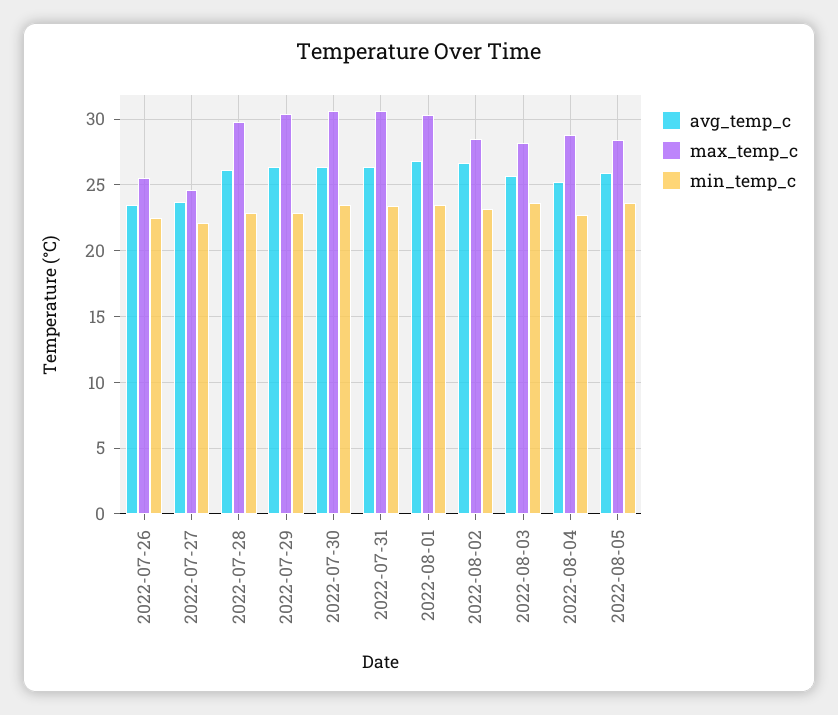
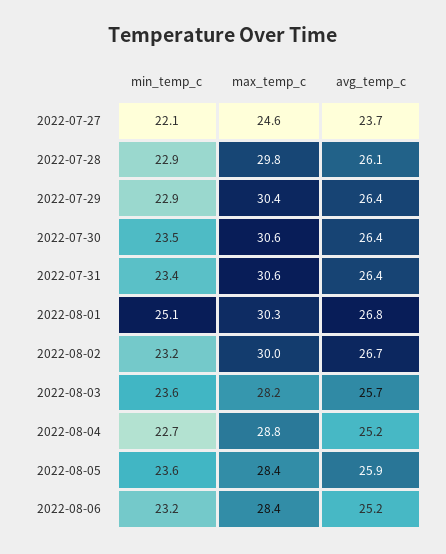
avg_temp_c, 2022-07-26: 23.5 -> none
max_temp_c, 2022-07-26: 25.5 -> none
min_temp_c, 2022-07-26: 22.5 -> none
min_temp_c, 2022-08-01: 23.5 -> 25.1
max_temp_c, 2022-08-02: 28.5 -> 30
min_temp_c, 2022-08-06: none -> 23.2
max_temp_c, 2022-08-06: none -> 28.4
avg_temp_c, 2022-08-06: none -> 25.2

